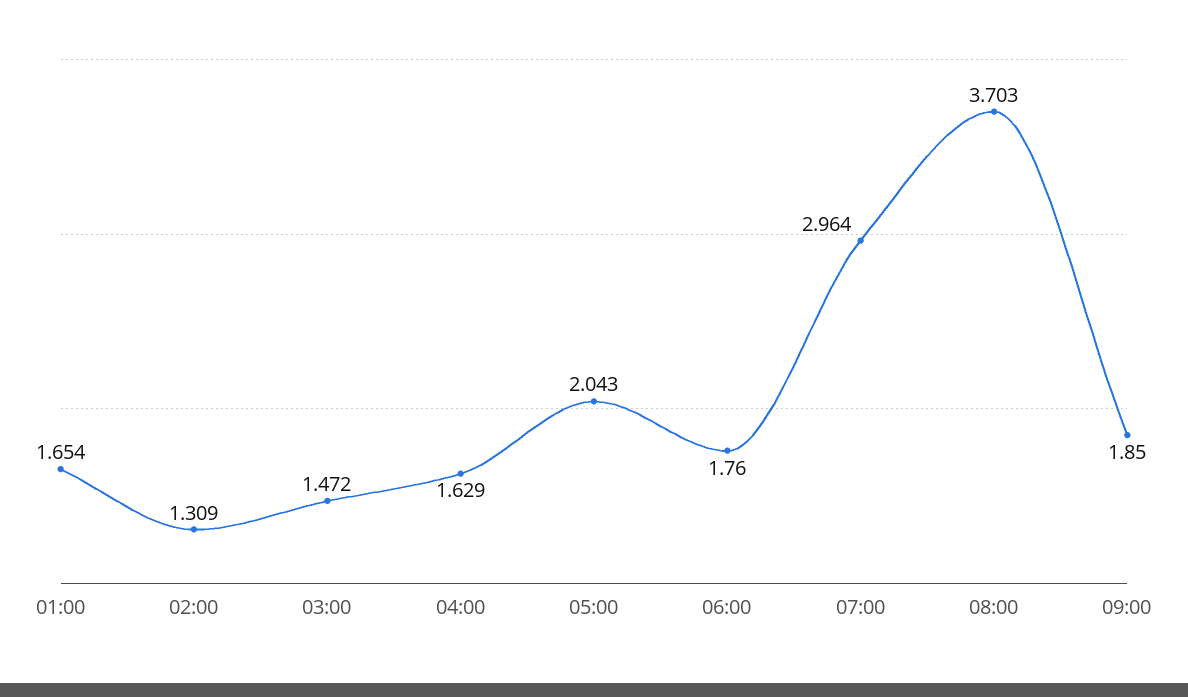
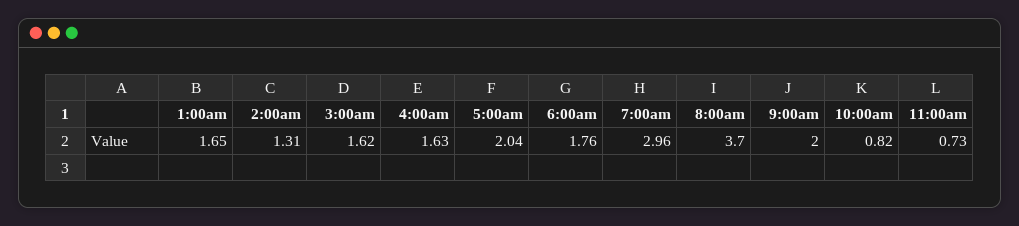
03:00: 1.472 -> 1.62
09:00: 1.85 -> 2
10:00am: none -> 0.82
11:00am: none -> 0.73

